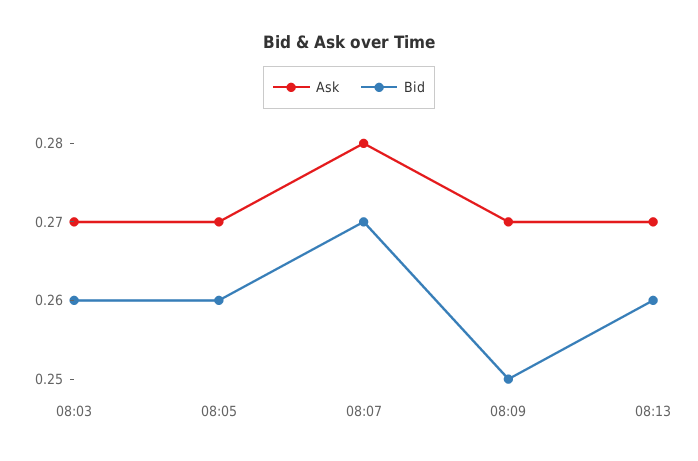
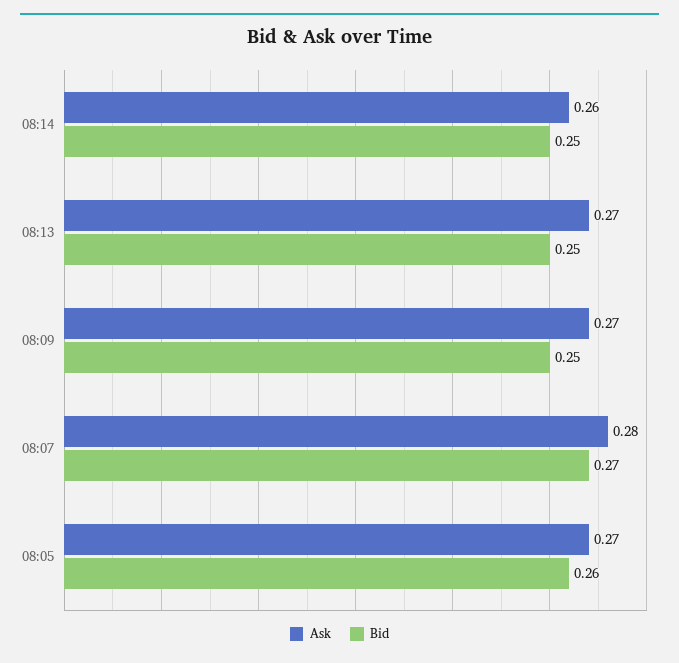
Ask, 08:03: 0.27 -> none
Bid, 08:03: 0.26 -> none
Bid, 08:13: 0.26 -> 0.25
Ask, 08:14: none -> 0.26
Bid, 08:14: none -> 0.25

